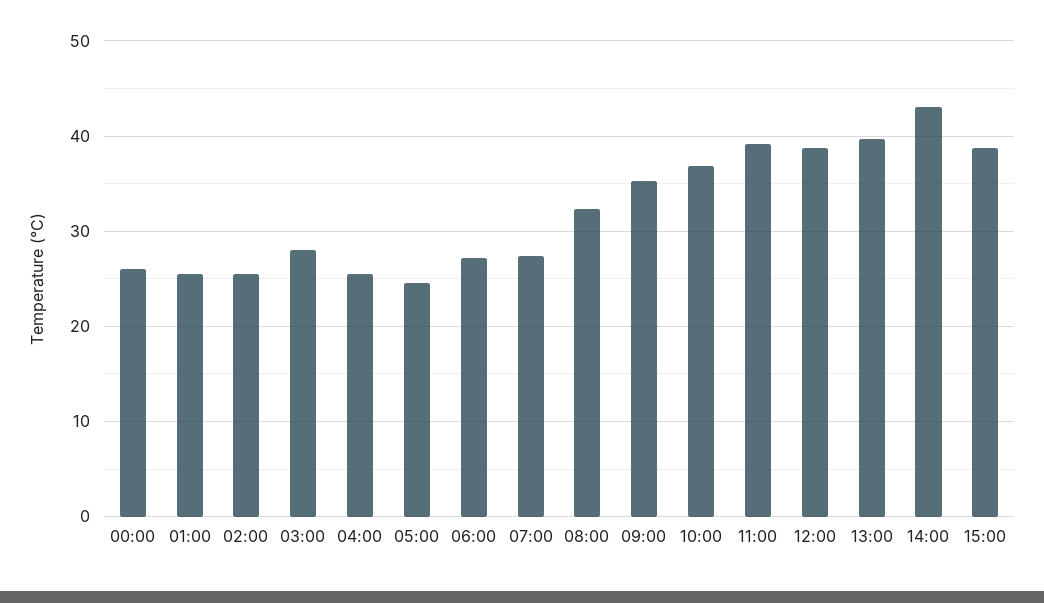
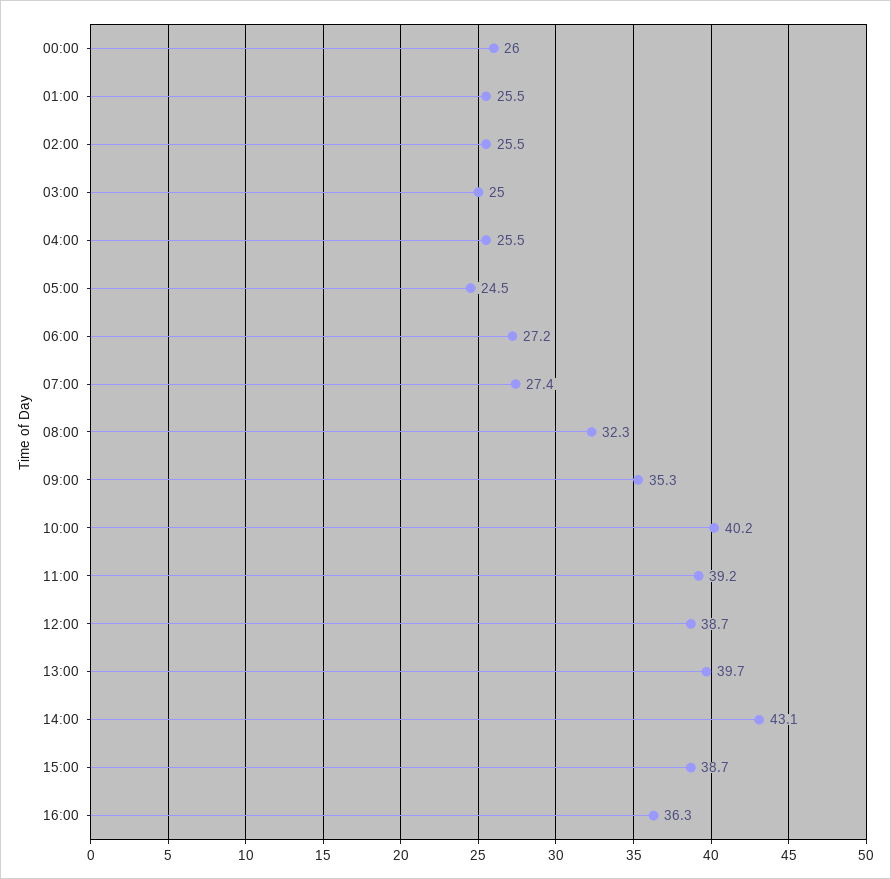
03:00: 28 -> 25
10:00: 37 -> 40.2
16:00: none -> 36.3

